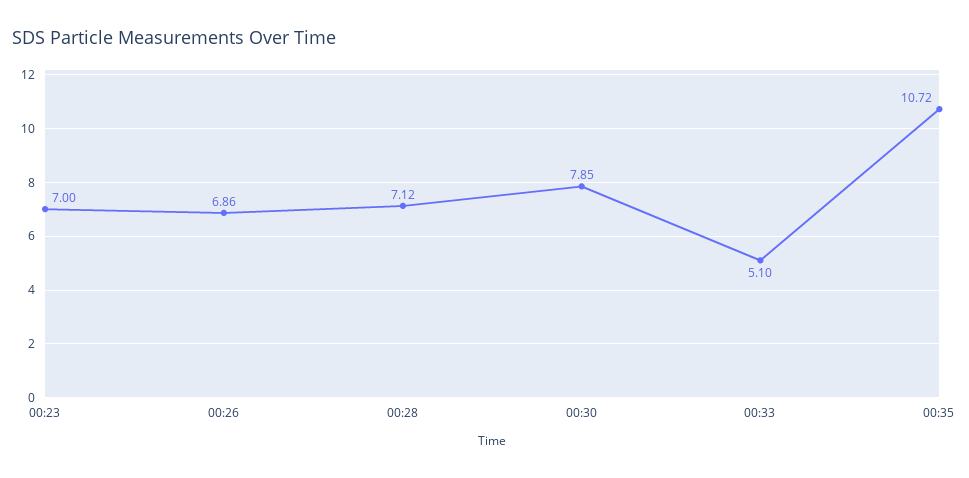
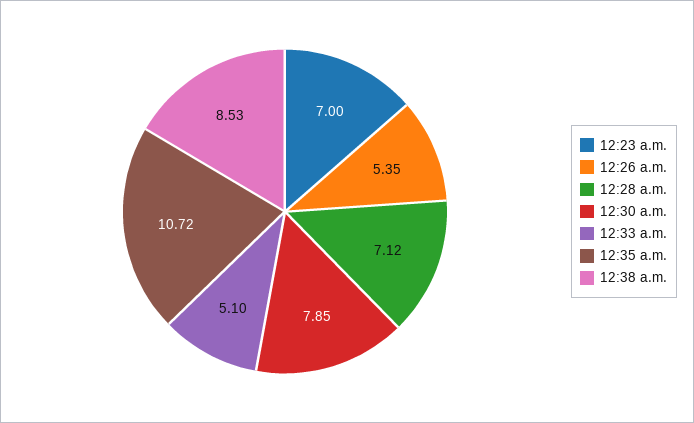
00:26: 6.86 -> 5.35
12:38 a.m.: none -> 8.53

